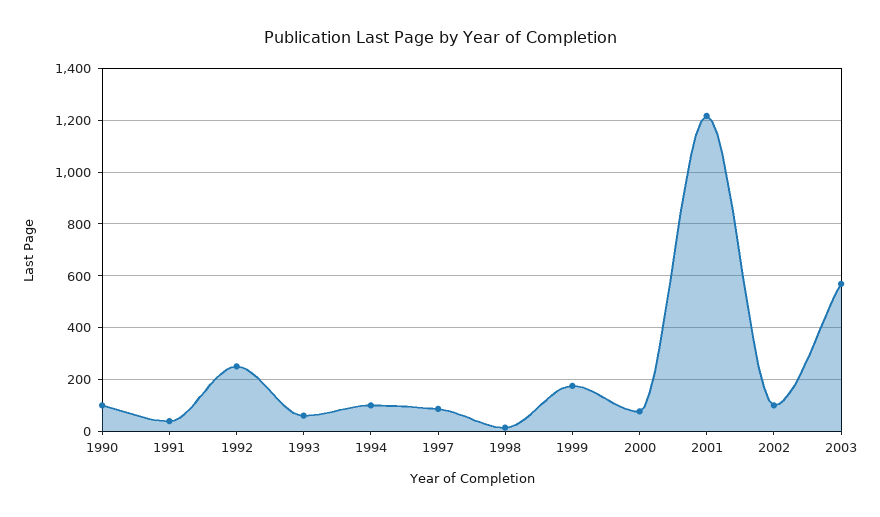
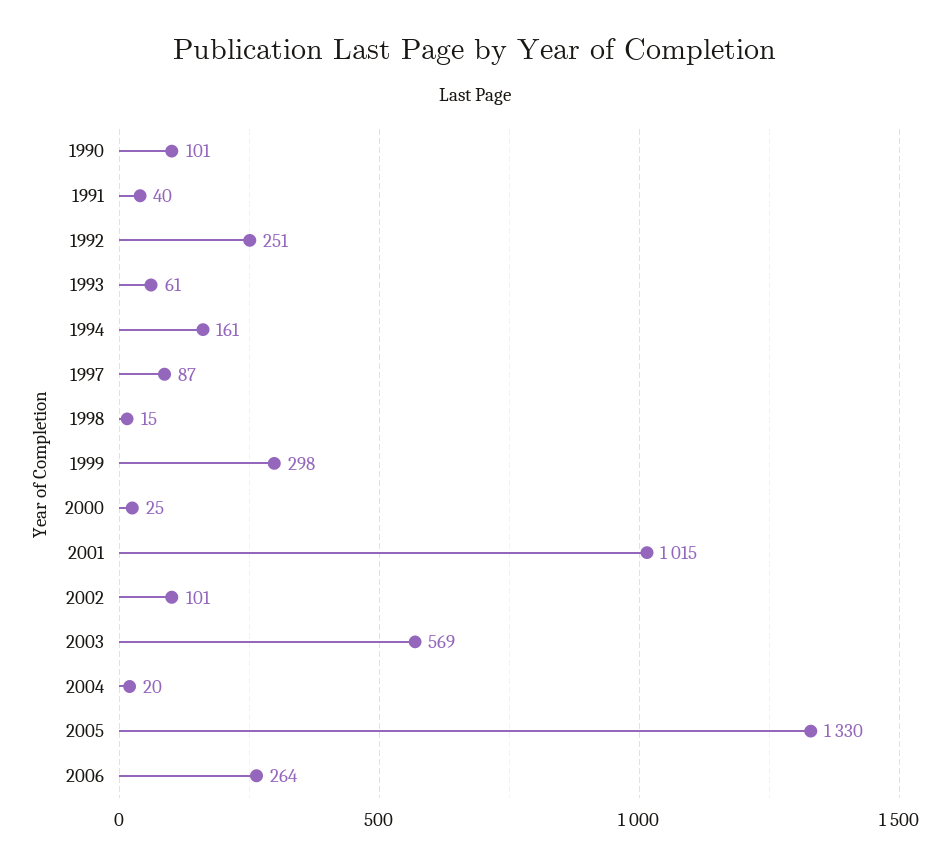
1994: 100 -> 161
1999: 175 -> 298
2000: 75 -> 25
2001: 1225 -> 1015
2004: none -> 20
2005: none -> 1330
2006: none -> 264

